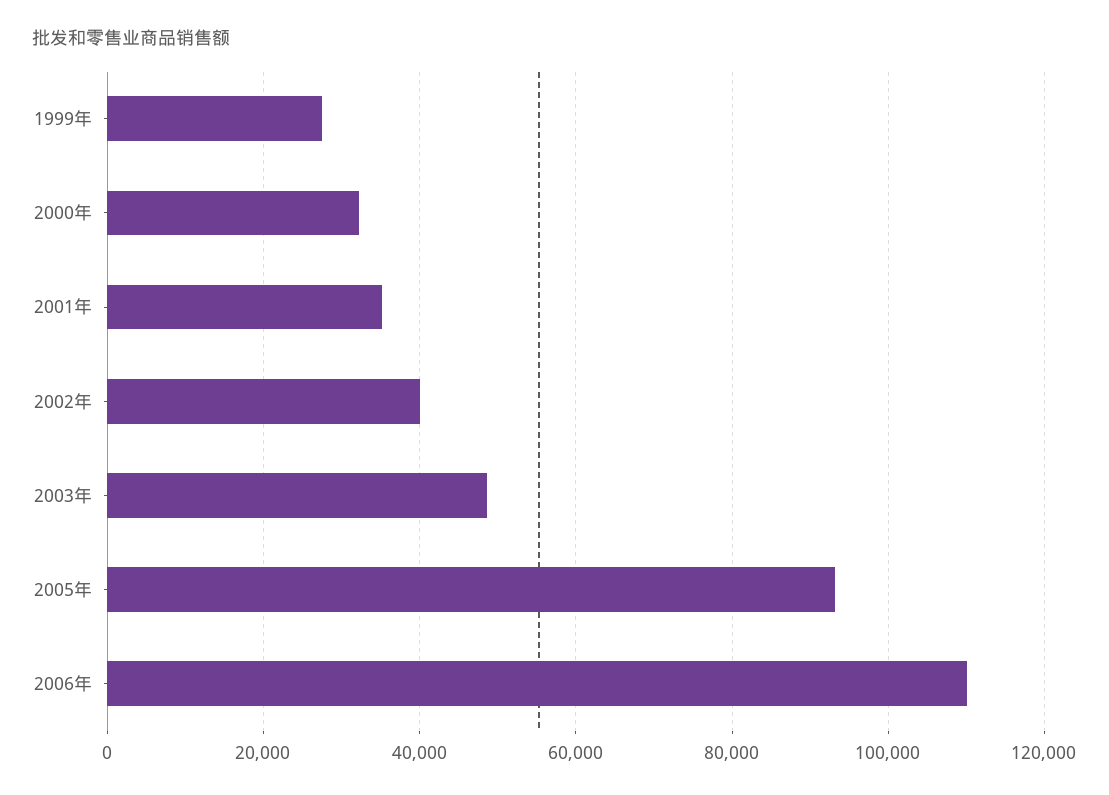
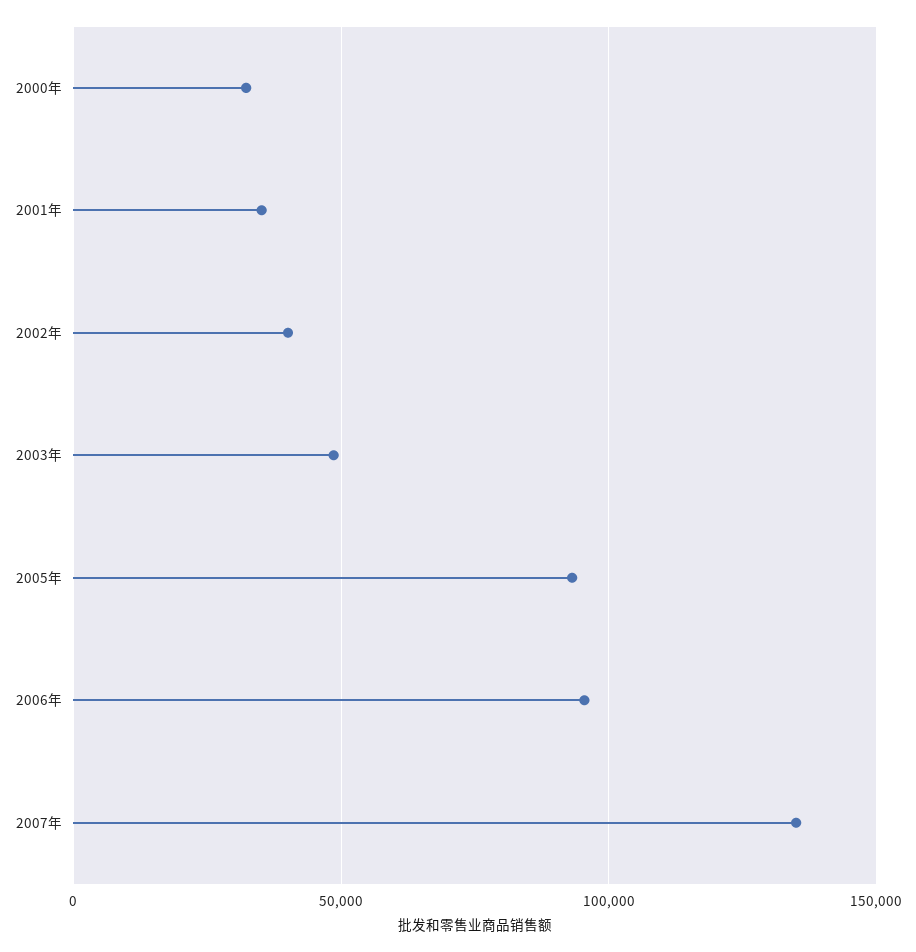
1999年: 28000 -> none
2006年: 110000 -> 95000
2007年: none -> 135000

